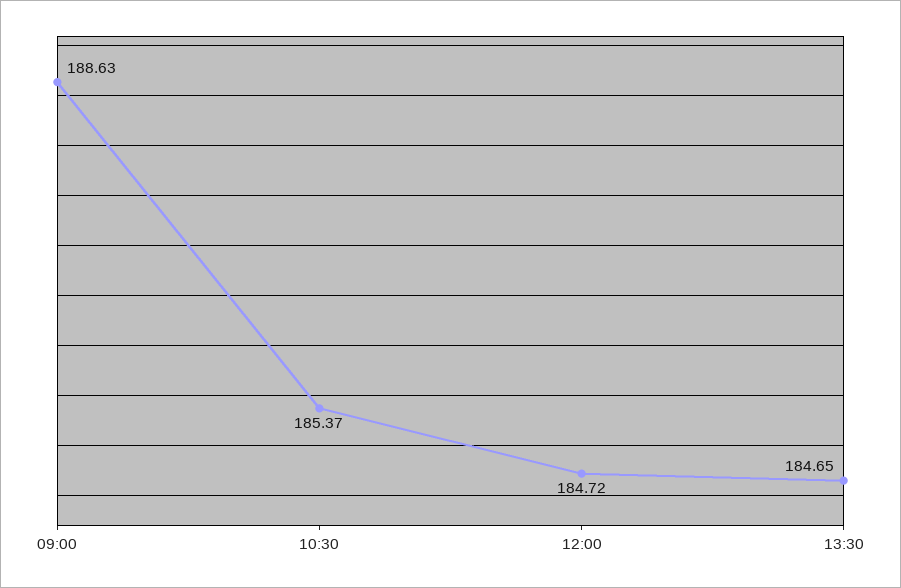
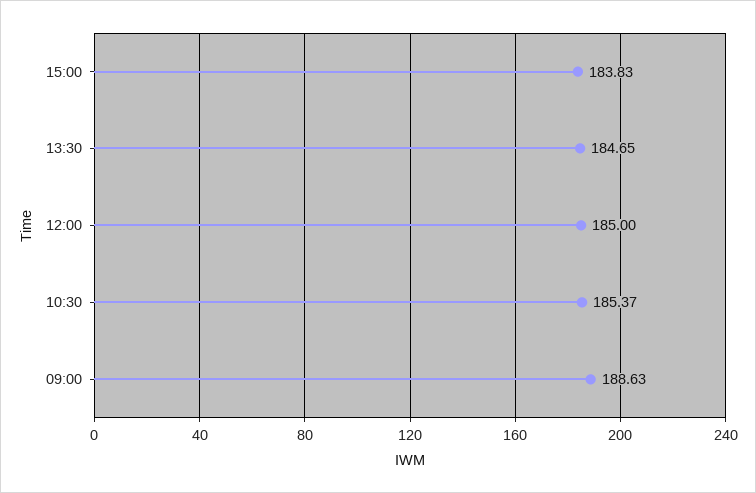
12:00: 184.72 -> 185
15:00: none -> 183.83

